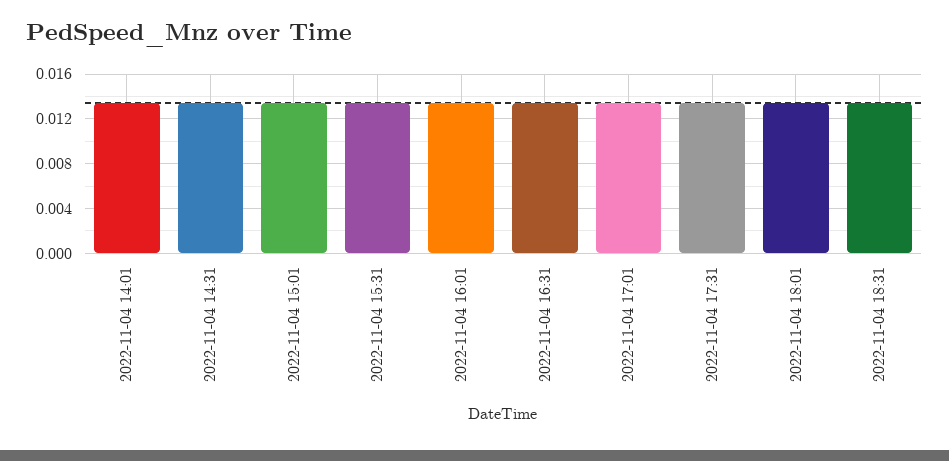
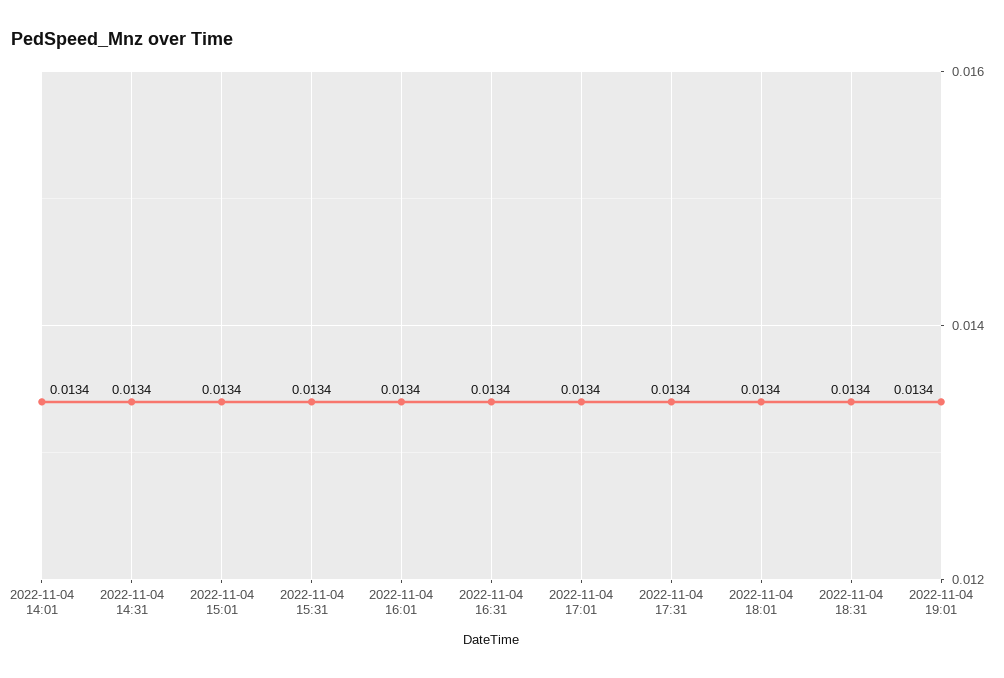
2022-11-04 19:01: none -> 0.0134

